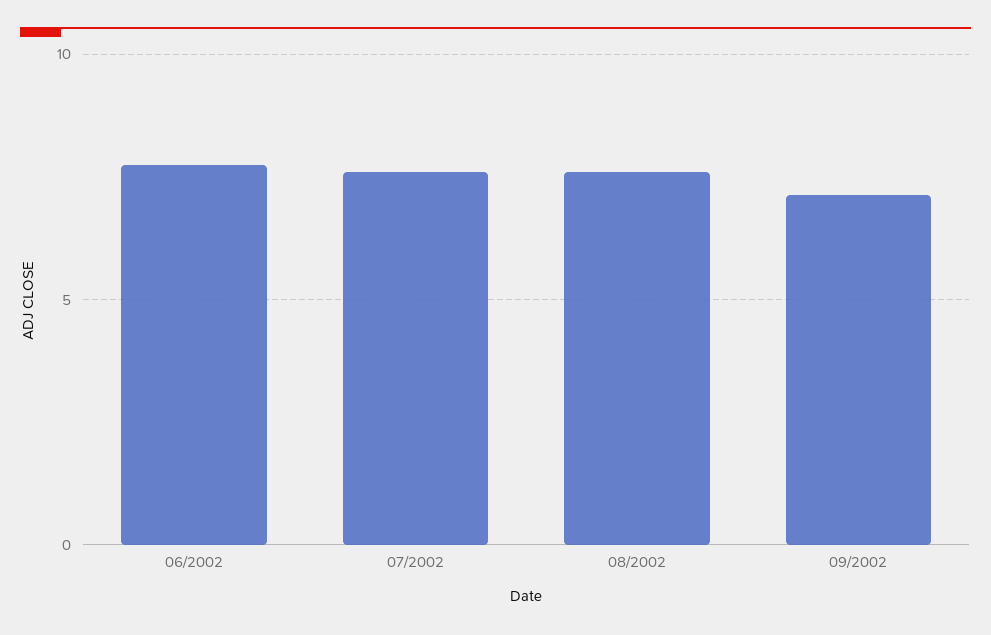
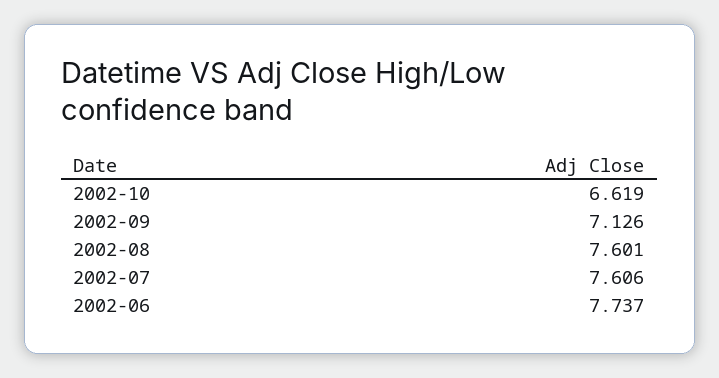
2002-10: none -> 6.619

